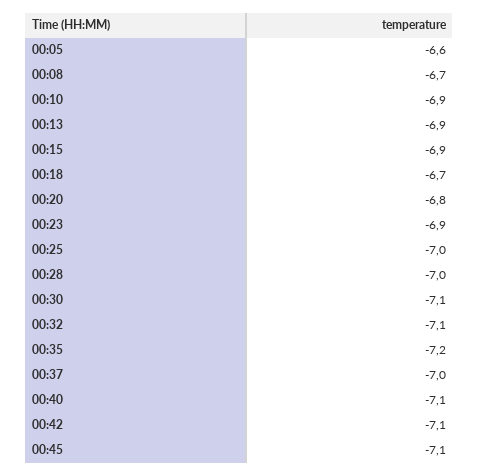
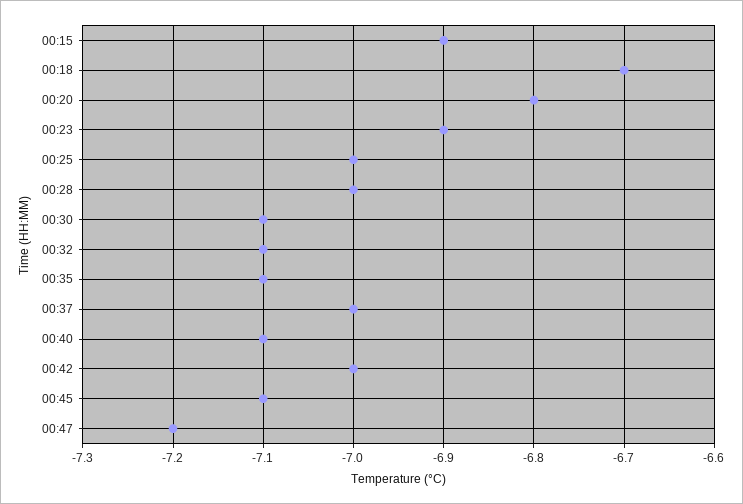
00:05: -6.6 -> none
00:08: -6.7 -> none
00:10: -6.9 -> none
00:13: -6.9 -> none
00:35: -7.2 -> -7.1
00:42: -7.1 -> -7
00:47: none -> -7.2

